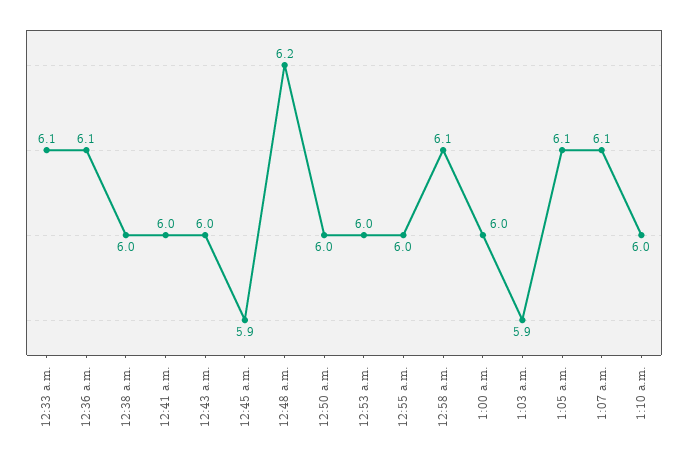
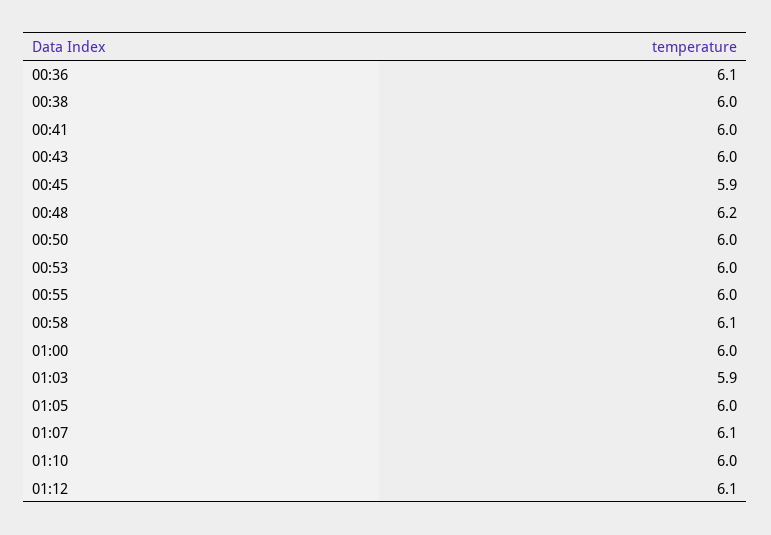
12:33 a.m.: 6.1 -> none
1:05 a.m.: 6.1 -> 6
01:12: none -> 6.1

